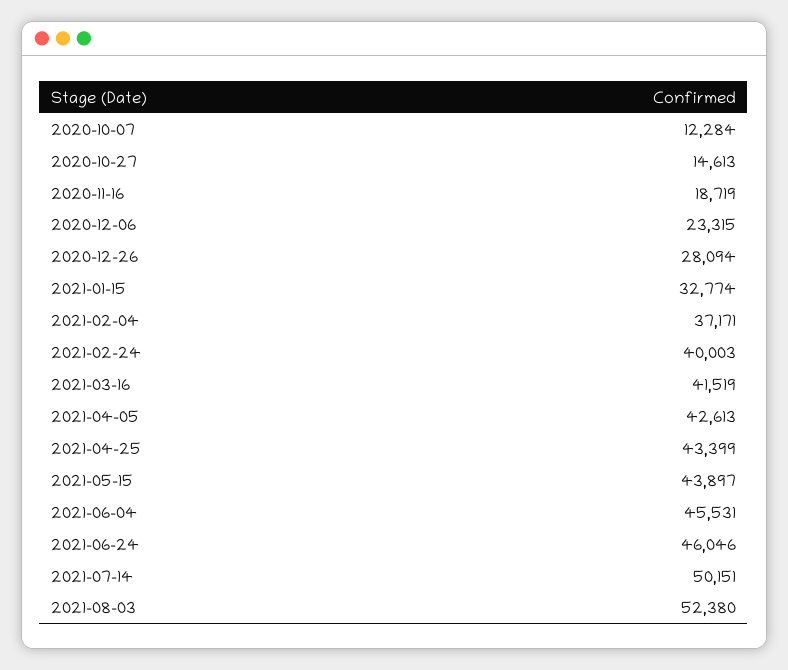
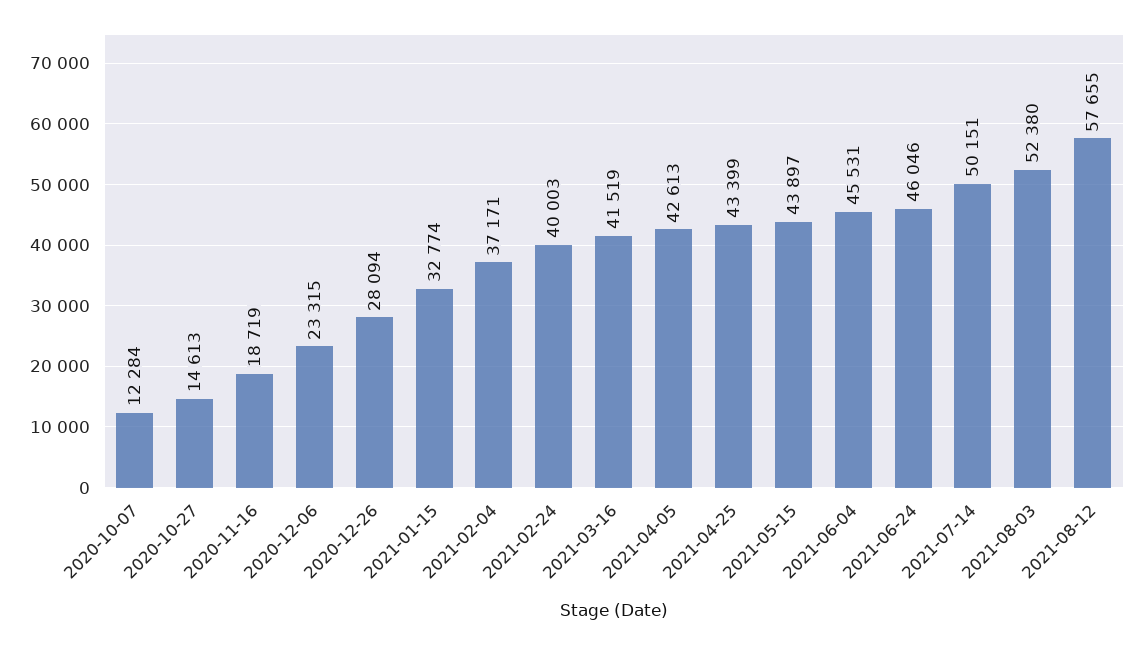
2021-08-12: none -> 57655

